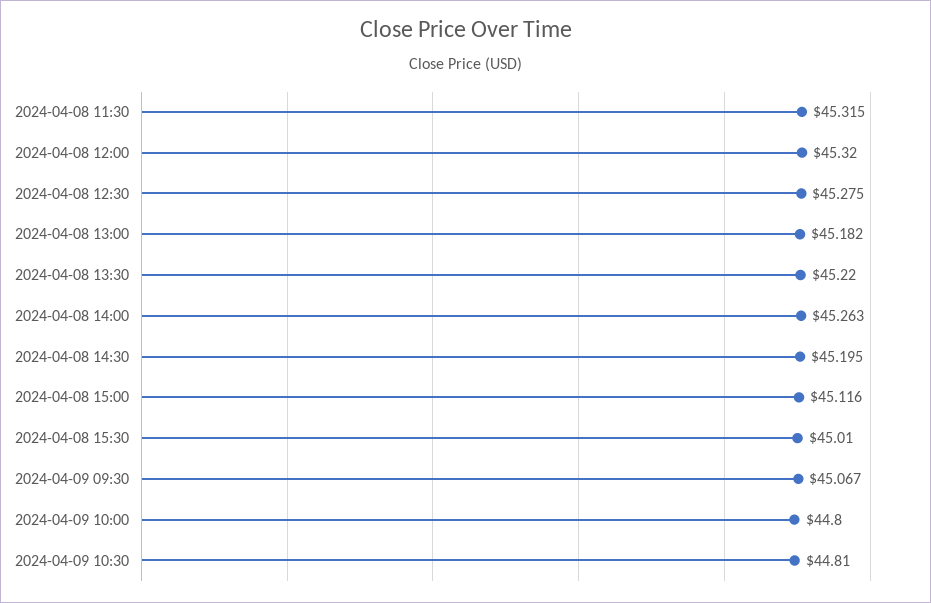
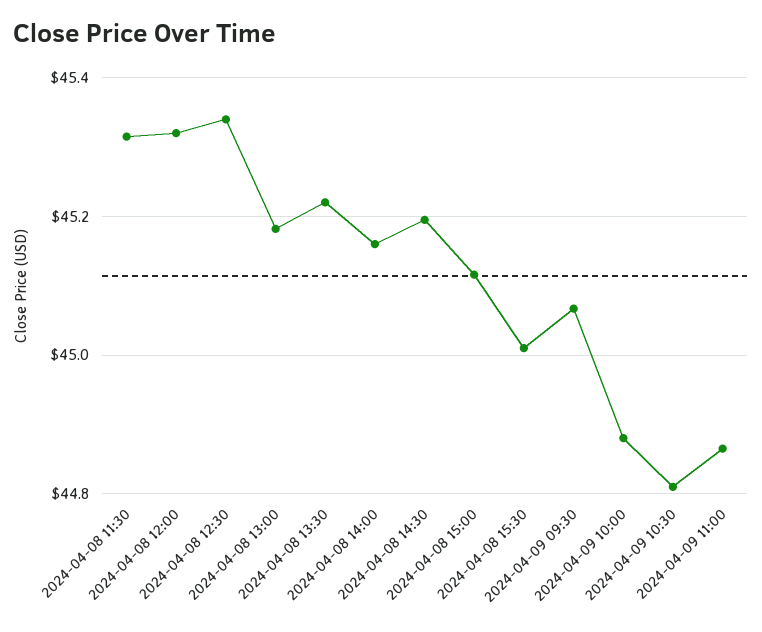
2024-04-08 12:30: 45.275 -> 45.34
2024-04-08 14:00: 45.263 -> 45.16
2024-04-09 10:00: 44.8 -> 44.88
2024-04-09 11:00: none -> 44.86

